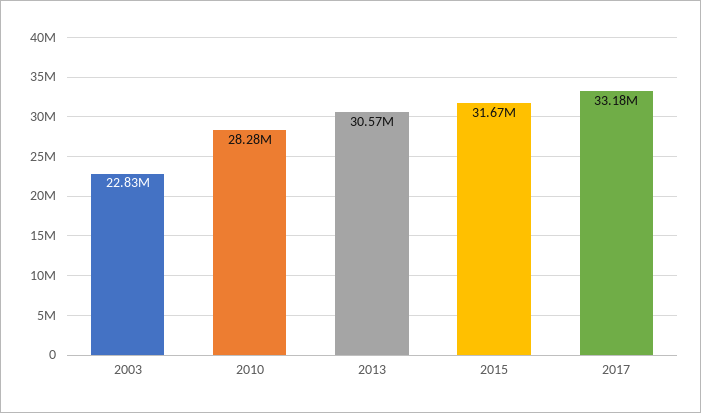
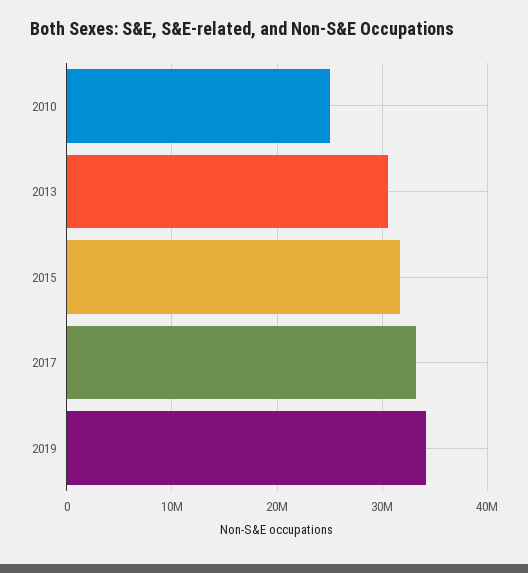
2003: 22830000 -> none
2010: 28280000 -> 25000000
2019: none -> 34000000

